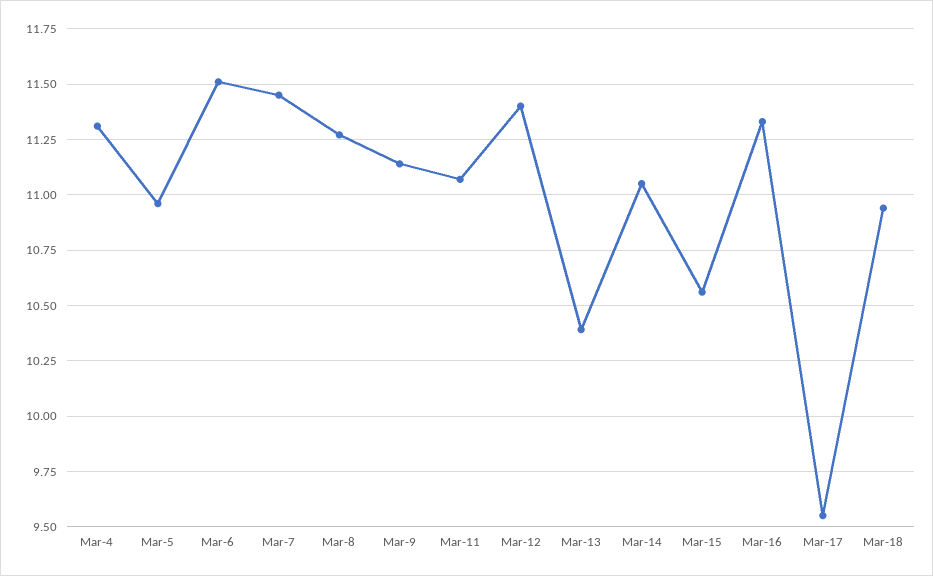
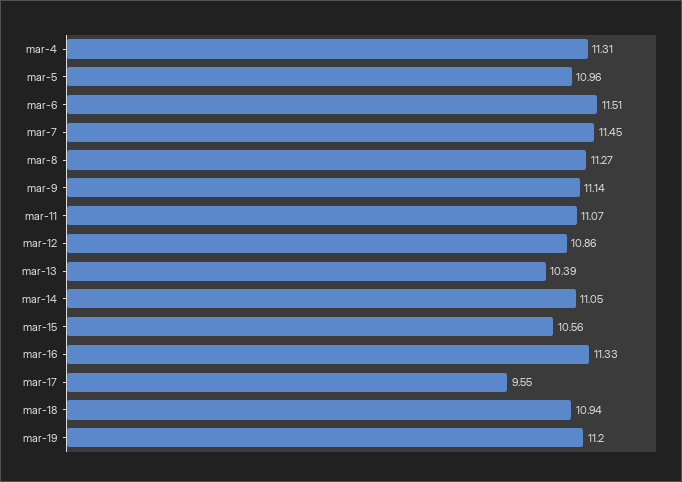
Mar-12: 11.4 -> 10.86
mar-19: none -> 11.2

